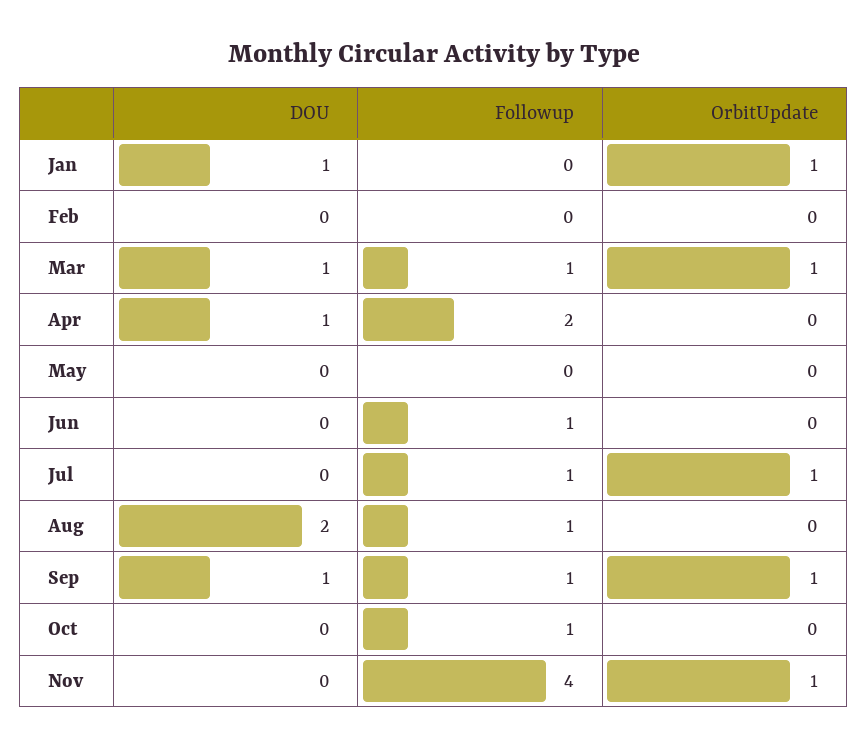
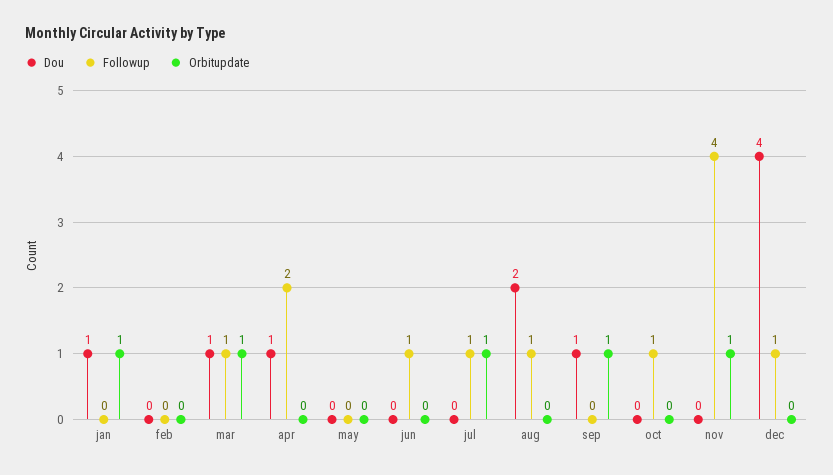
Followup, Sep: 1 -> 0
DOU, dec: none -> 4
Followup, dec: none -> 1
OrbitUpdate, dec: none -> 0

